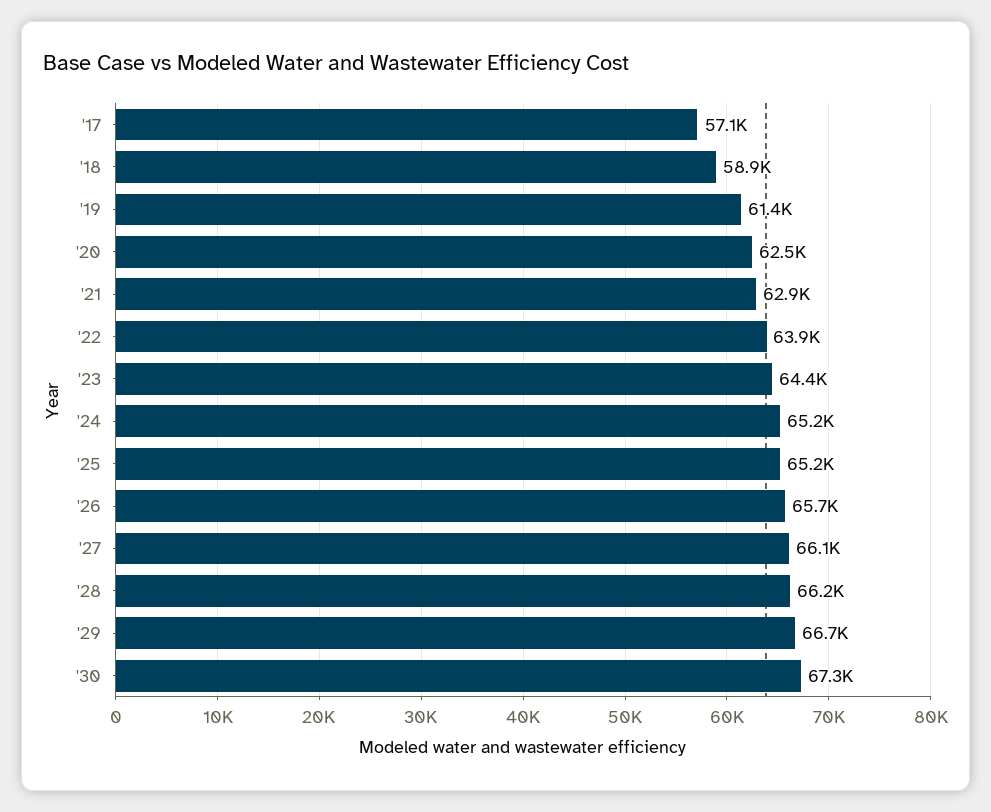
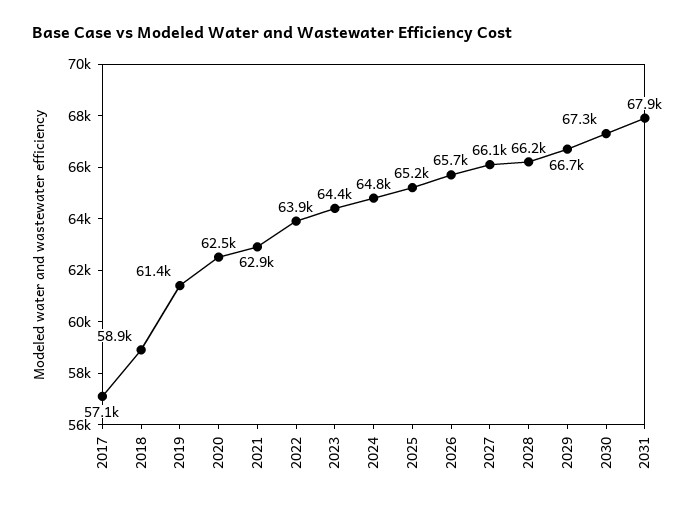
'24: 65200 -> 64800
2031: none -> 67900

